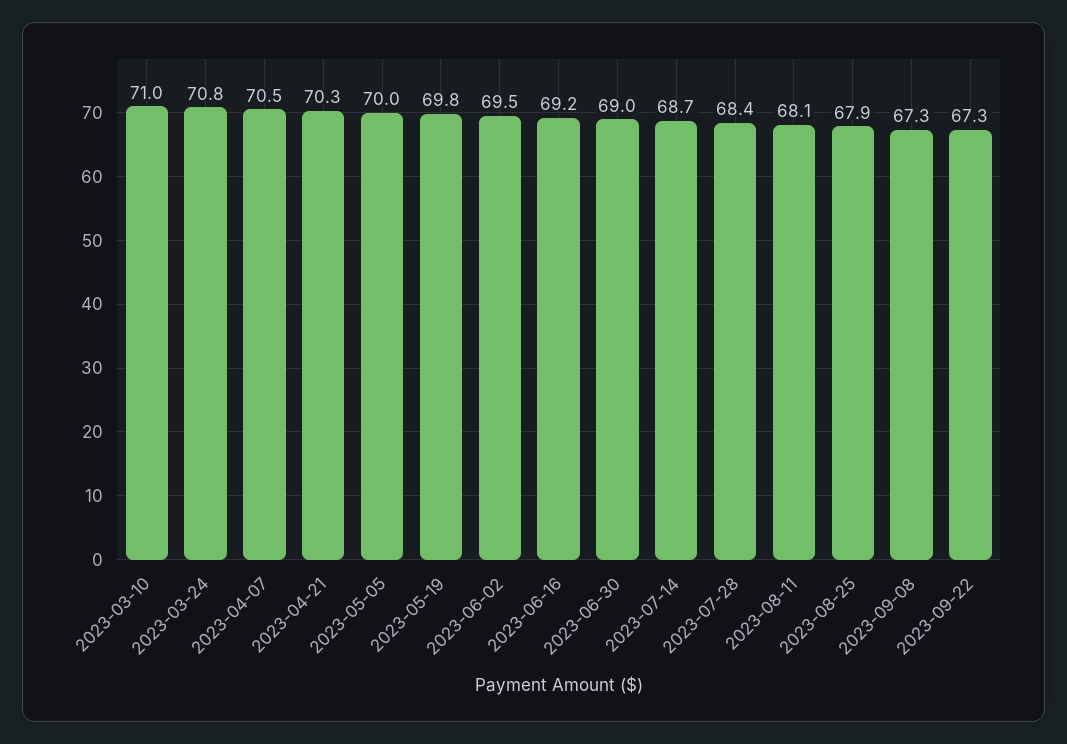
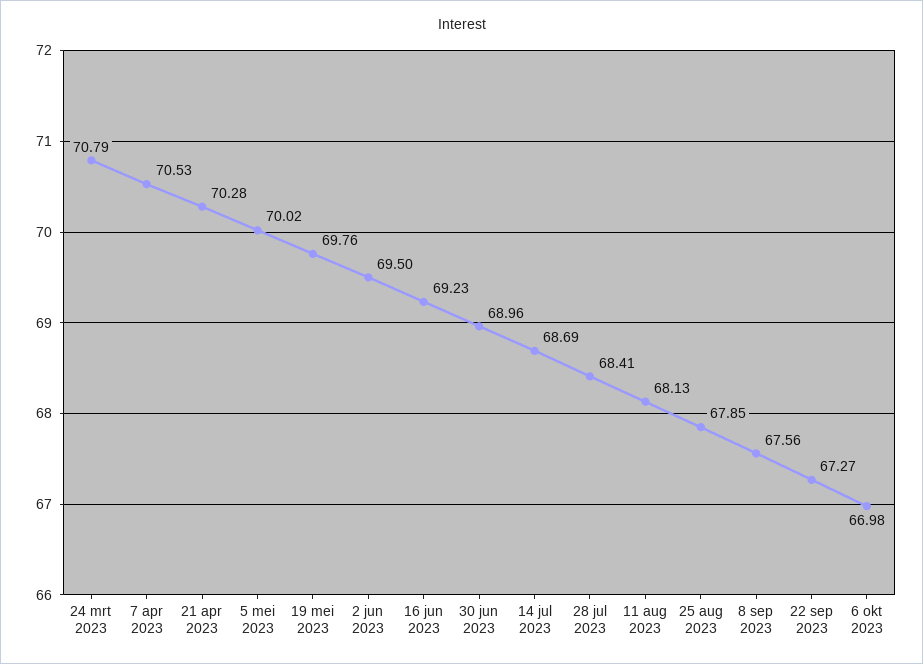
2023-03-10: 71 -> none
2023-09-08: 67.3 -> 67.56
6 okt 2023: none -> 66.98

